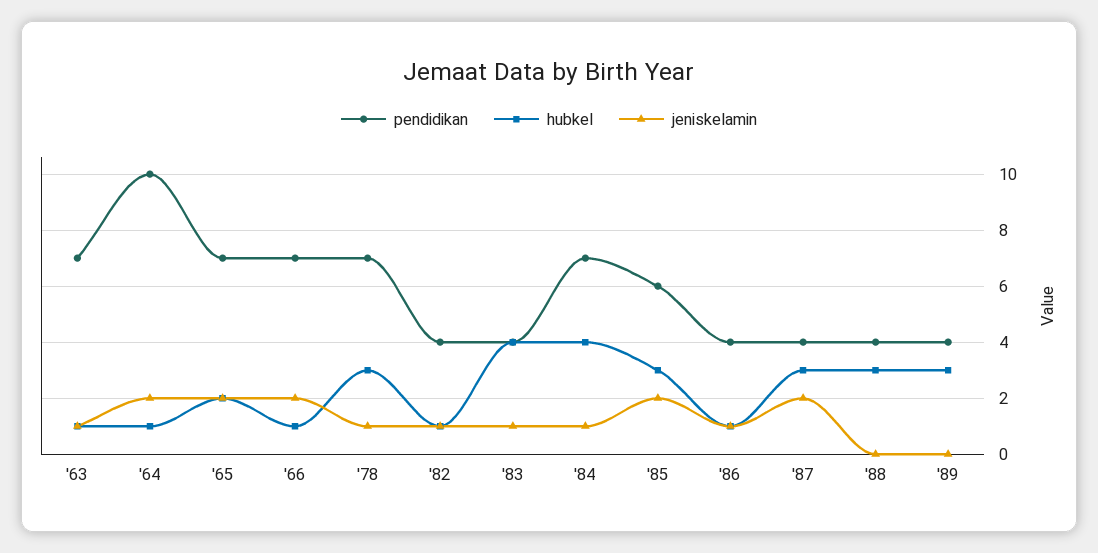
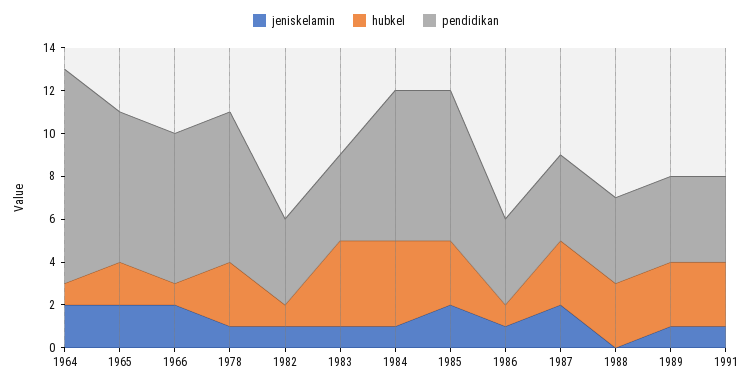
pendidikan, '63: 7 -> none
hubkel, '63: 1 -> none
jeniskelamin, '63: 1 -> none
pendidikan, '85: 6 -> 7
jeniskelamin, '89: 0 -> 1
jeniskelamin, 1991: none -> 1
hubkel, 1991: none -> 3
pendidikan, 1991: none -> 4

